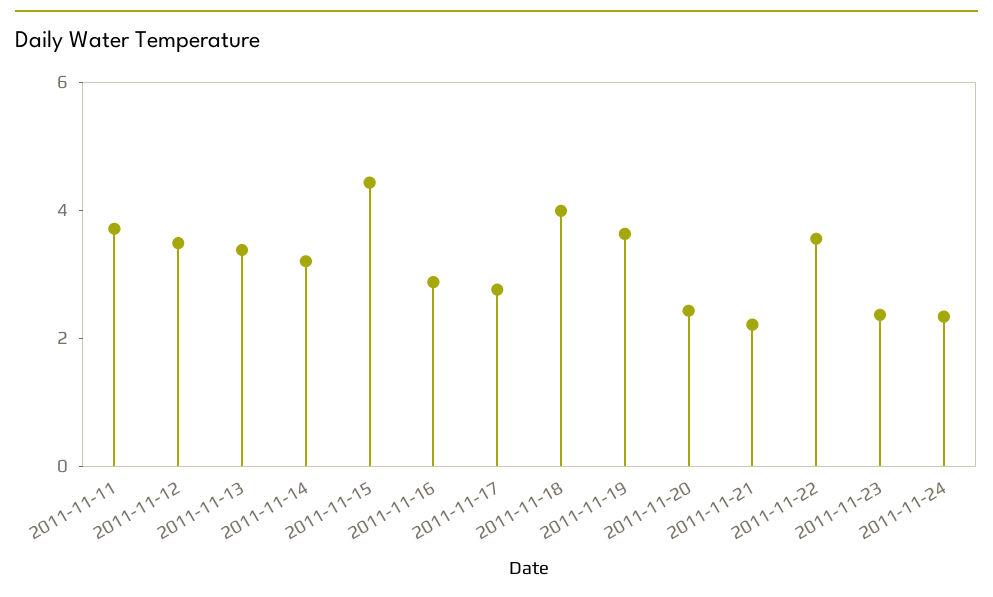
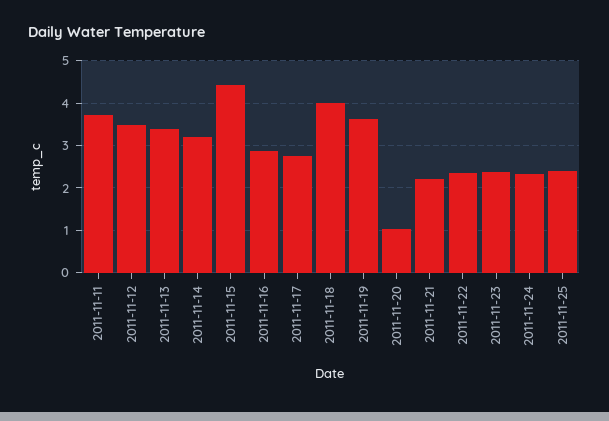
2011-11-20: 2.5 -> 1
2011-11-22: 3.5 -> 2.4
2011-11-25: none -> 2.4

